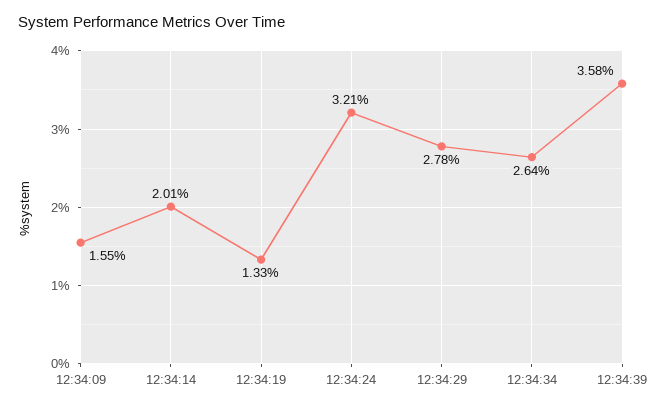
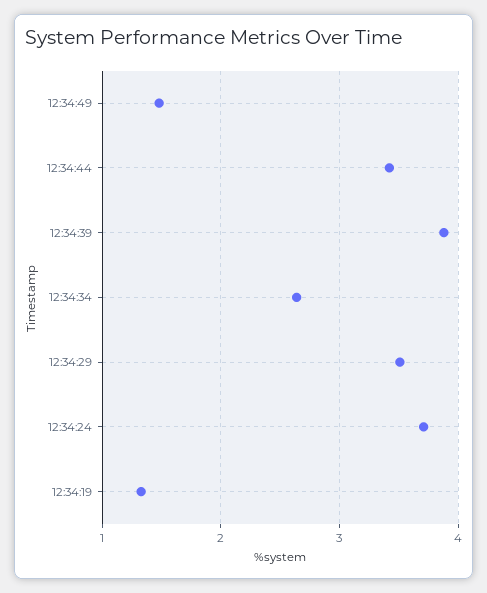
12:34:09: 1.55 -> none
12:34:14: 2.01 -> none
12:34:24: 3.21 -> 3.7
12:34:29: 2.78 -> 3.5
12:34:39: 3.58 -> 3.9
12:34:49: none -> 1.5
12:34:44: none -> 3.4

